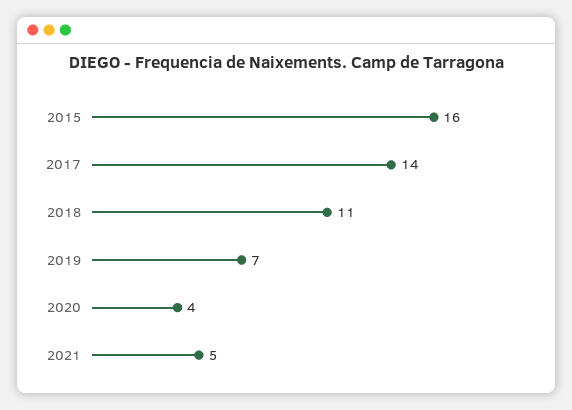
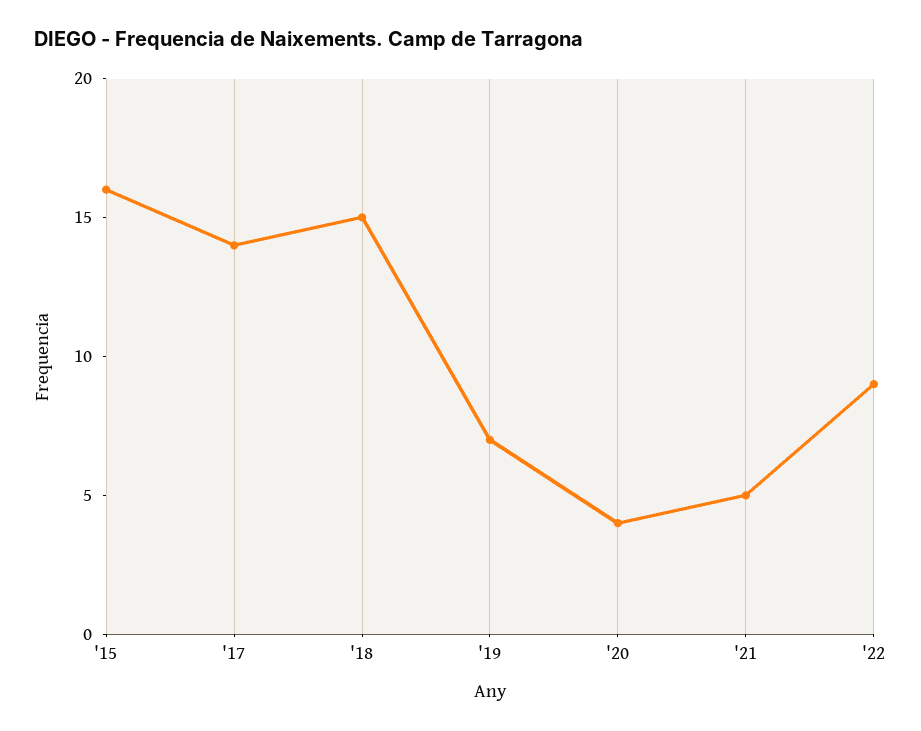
2018: 11 -> 15
'22: none -> 9

